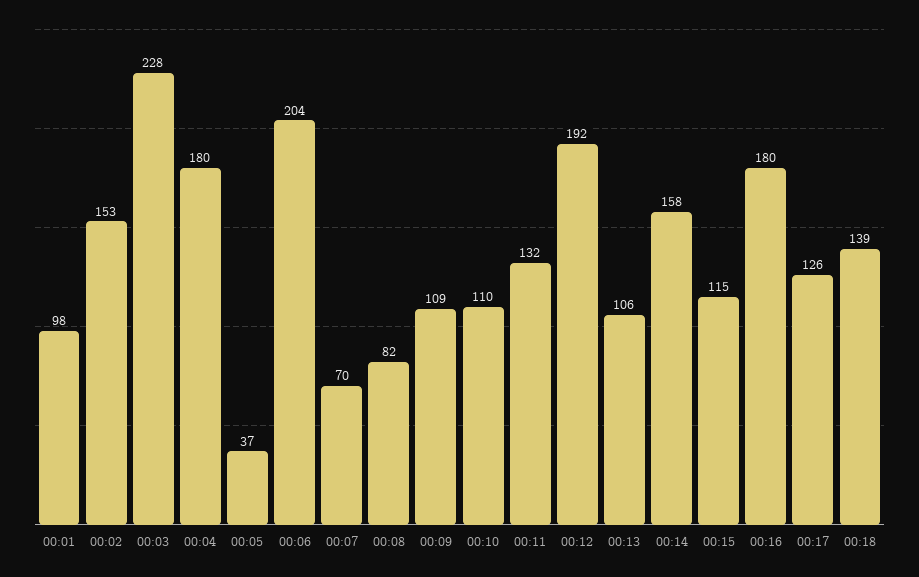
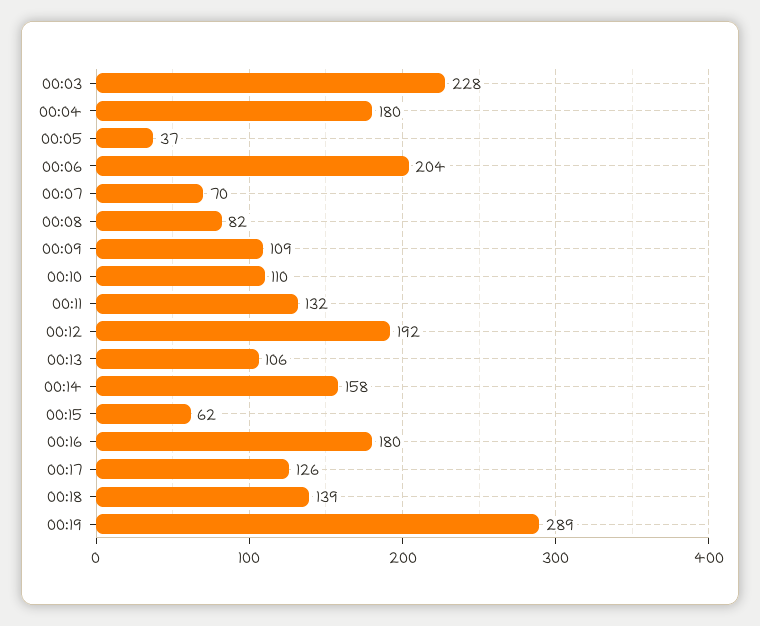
00:01: 98 -> none
00:02: 153 -> none
00:15: 115 -> 62
00:19: none -> 289

